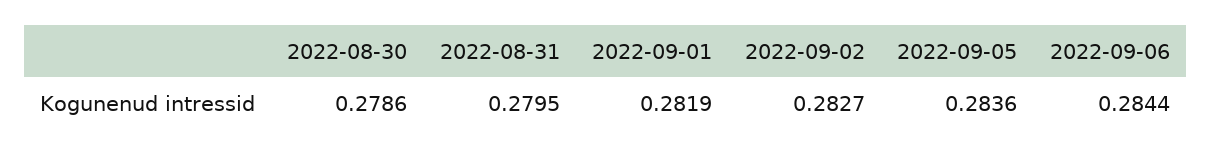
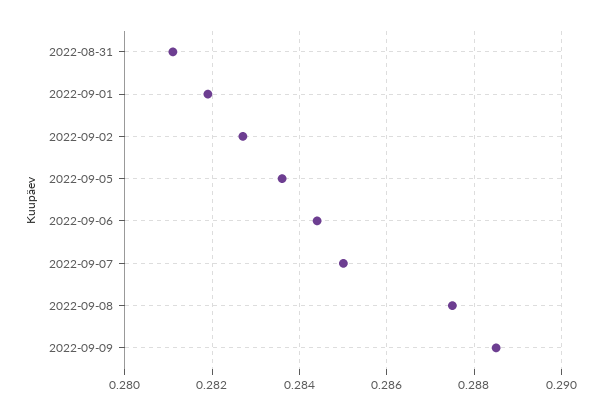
2022-08-30: 0.2786 -> none
2022-08-31: 0.2795 -> 0.281
2022-09-07: none -> 0.285
2022-09-08: none -> 0.2875
2022-09-09: none -> 0.2885

